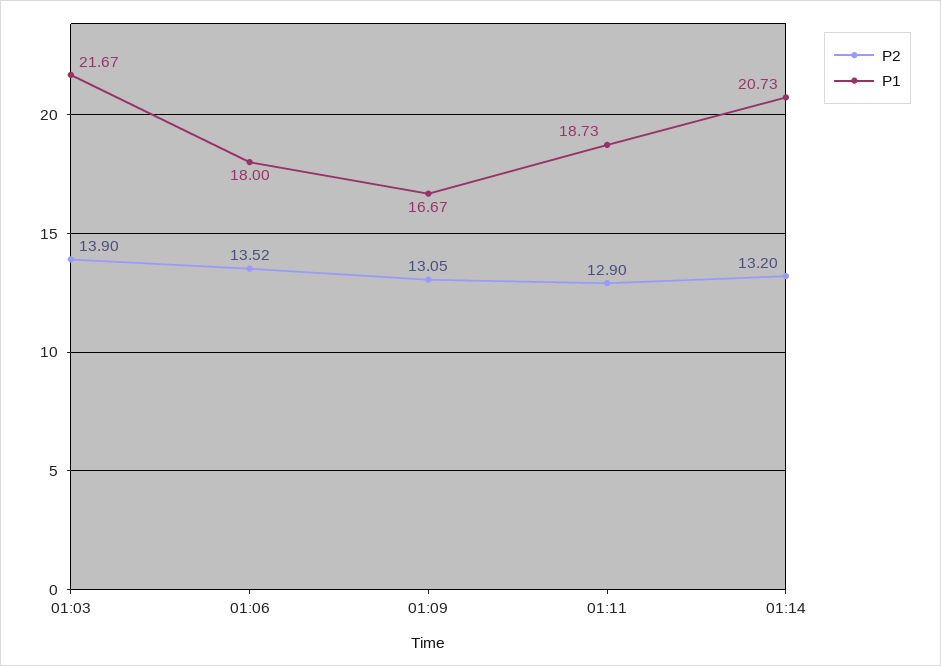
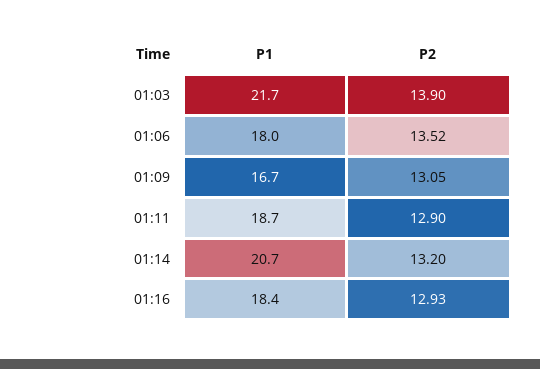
P1, 01:16: none -> 18.4
P2, 01:16: none -> 12.93

